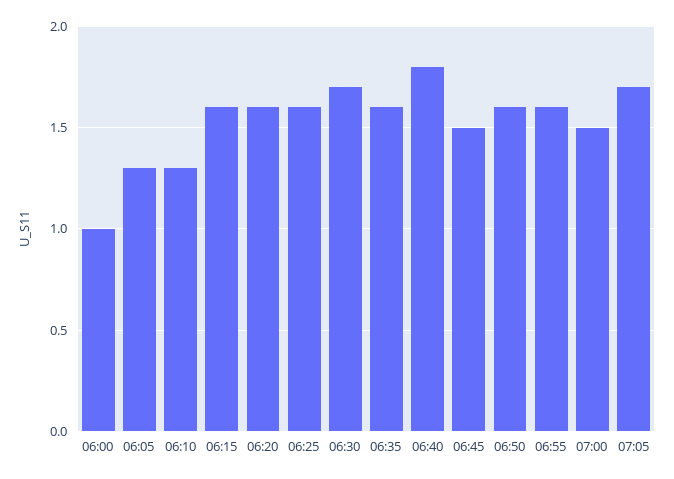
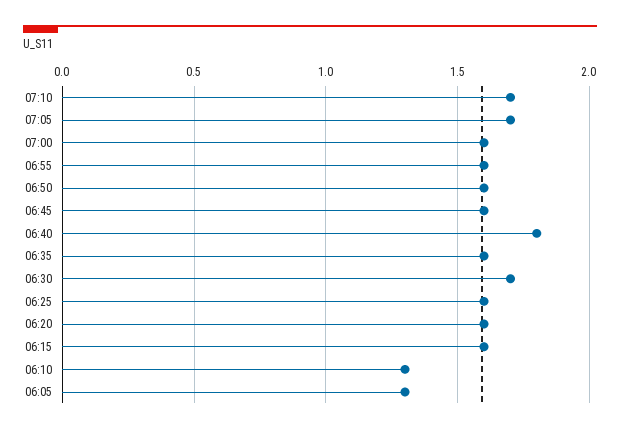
06:00: 1 -> none
06:45: 1.5 -> 1.6
07:00: 1.5 -> 1.6
07:10: none -> 1.7

